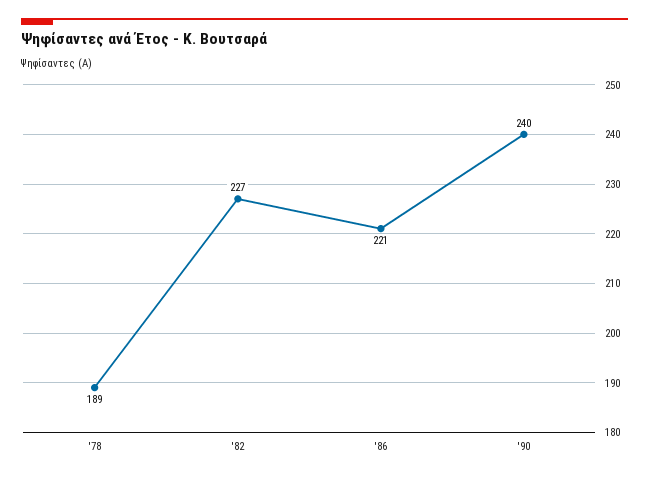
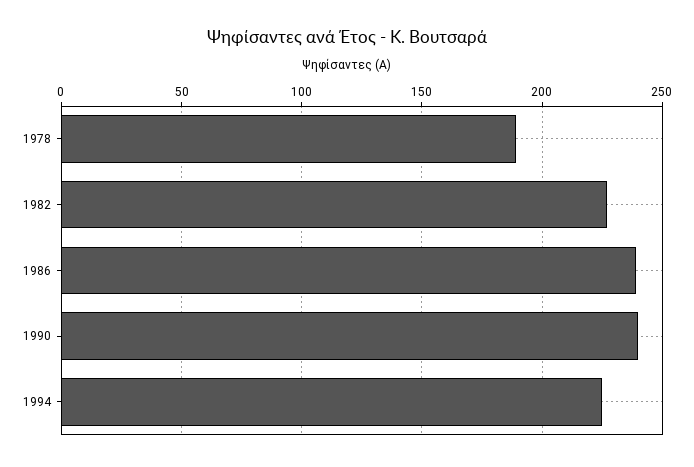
'86: 221 -> 240
1994: none -> 225

